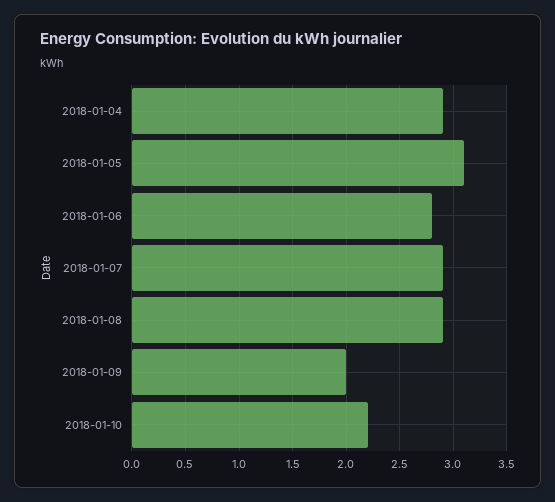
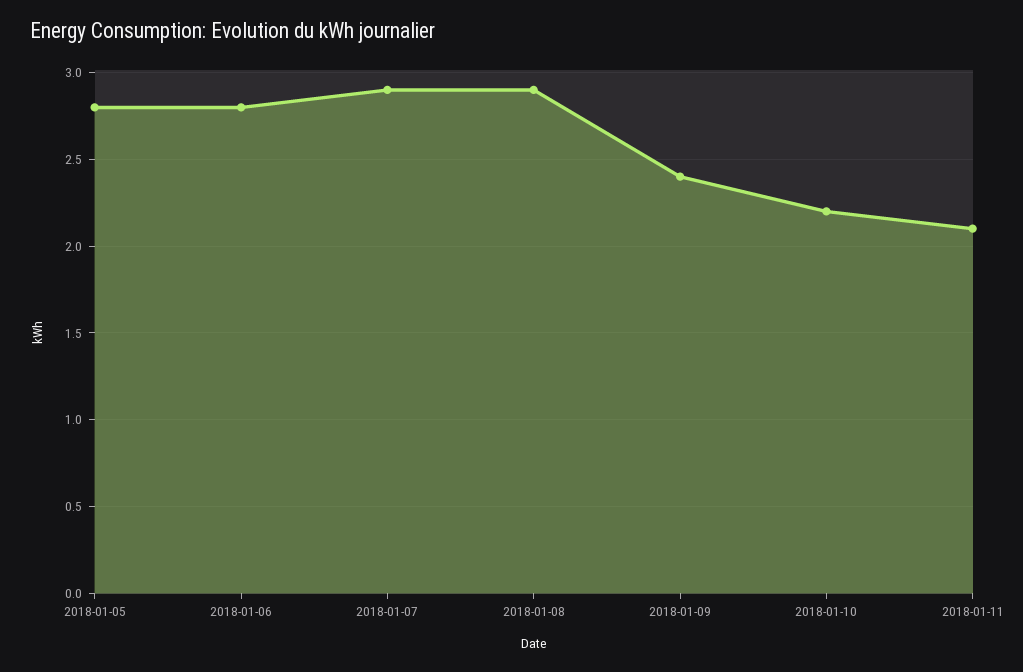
2018-01-04: 2.9 -> none
2018-01-05: 3.1 -> 2.8
2018-01-09: 2 -> 2.4
2018-01-11: none -> 2.1

